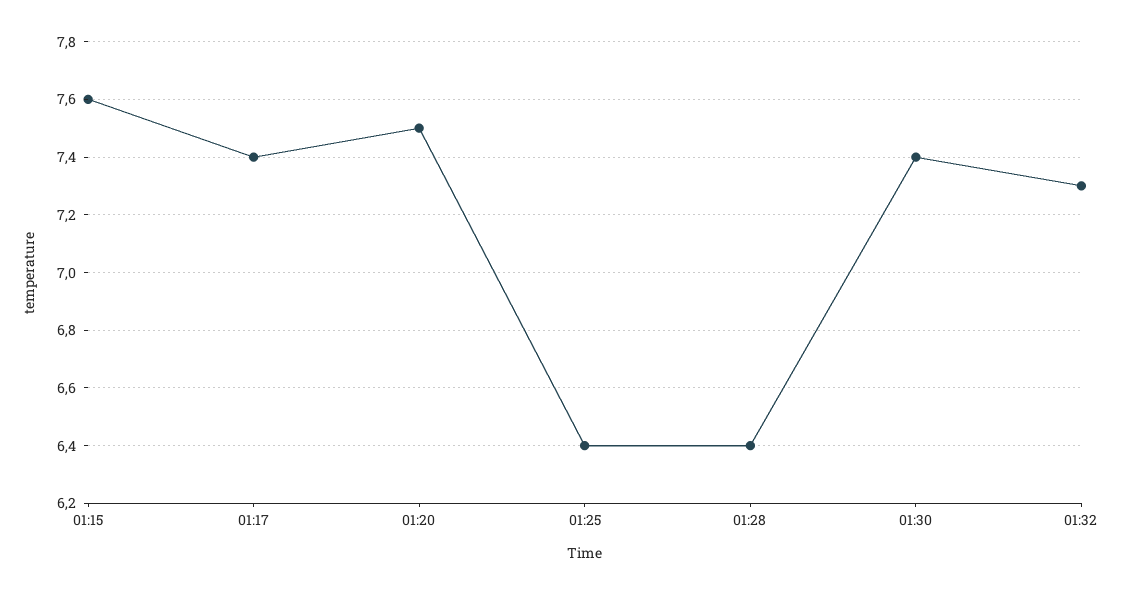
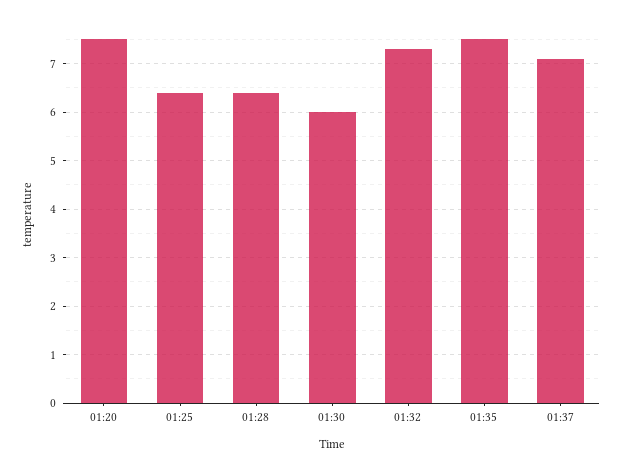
01:15: 7.6 -> none
01:17: 7.4 -> none
01:30: 7.4 -> 6
01:35: none -> 7.5
01:37: none -> 7

